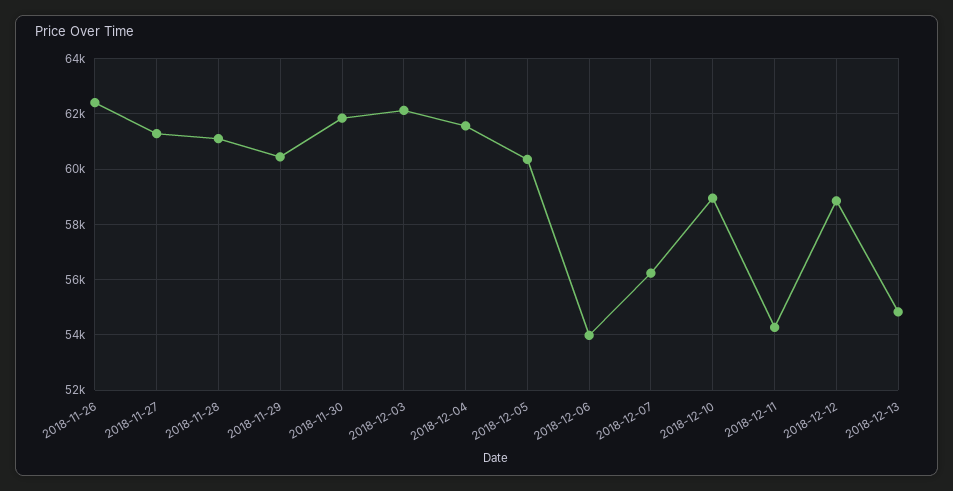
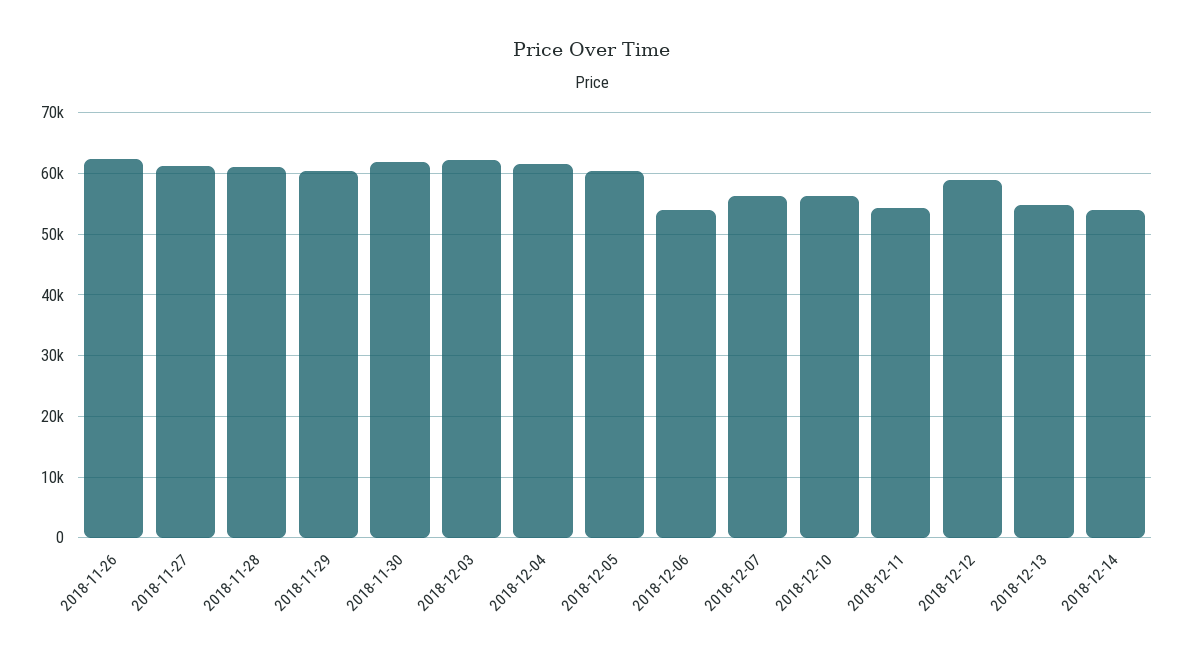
2018-12-10: 59000 -> 56000
2018-12-14: none -> 54000

